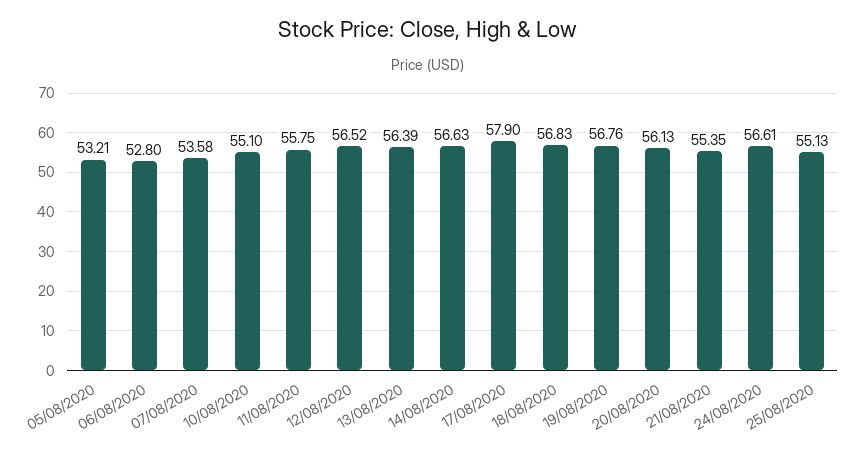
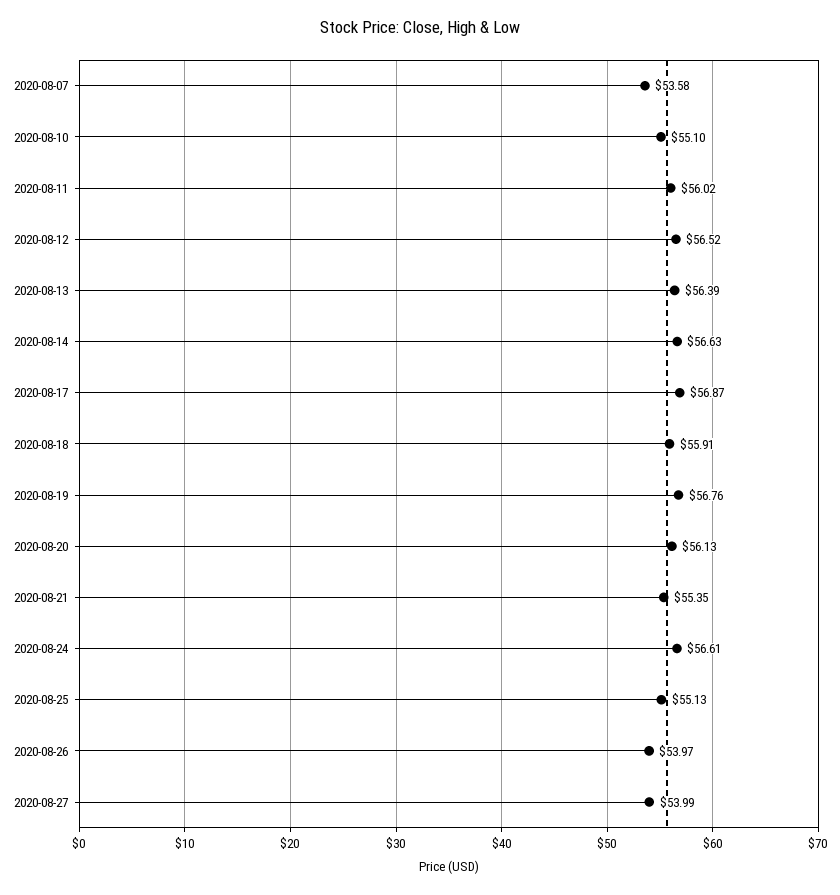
05/08/2020: 53.21 -> none
06/08/2020: 52.8 -> none
11/08/2020: 55.75 -> 56.02
17/08/2020: 57.9 -> 56.87
18/08/2020: 56.83 -> 55.91
2020-08-26: none -> 53.97
2020-08-27: none -> 53.99

